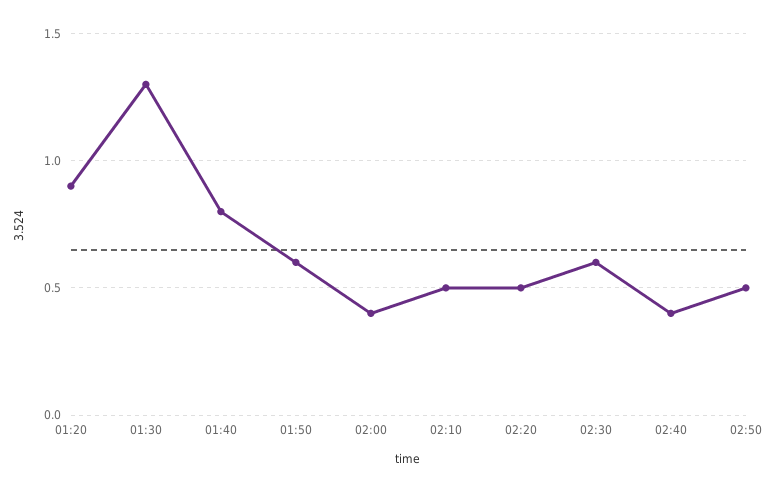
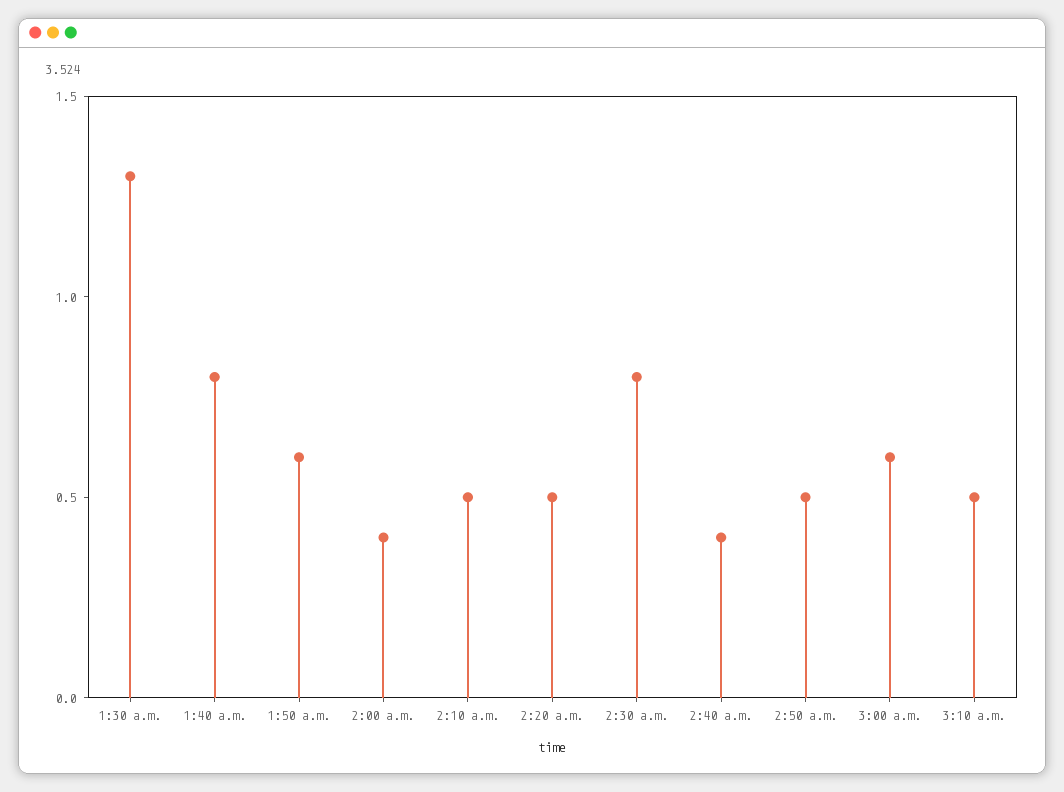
01:20: 0.9 -> none
02:30: 0.6 -> 0.8
3:00 a.m.: none -> 0.6
3:10 a.m.: none -> 0.5

